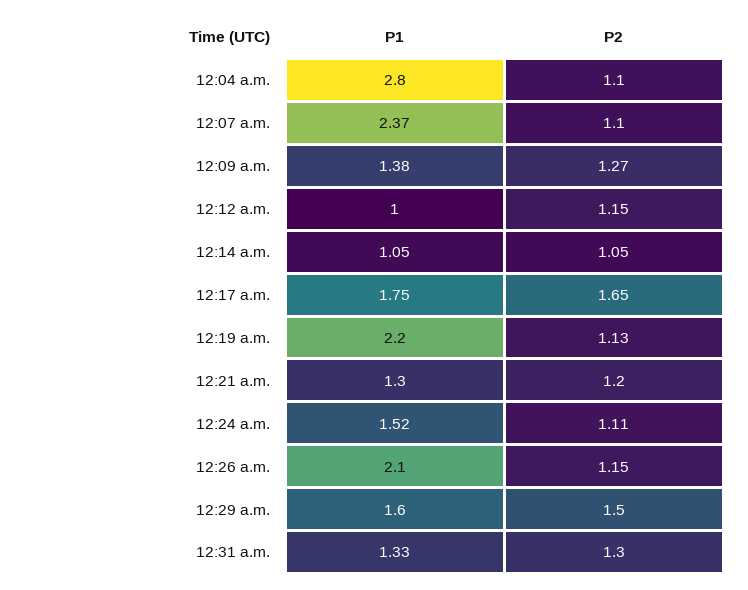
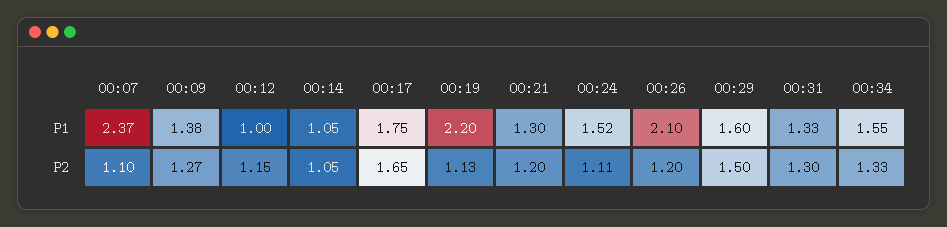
P1, 12:04 a.m.: 2.8 -> none
P2, 12:04 a.m.: 1.1 -> none
P2, 12:26 a.m.: 1.15 -> 1.2
P1, 00:34: none -> 1.55
P2, 00:34: none -> 1.33

